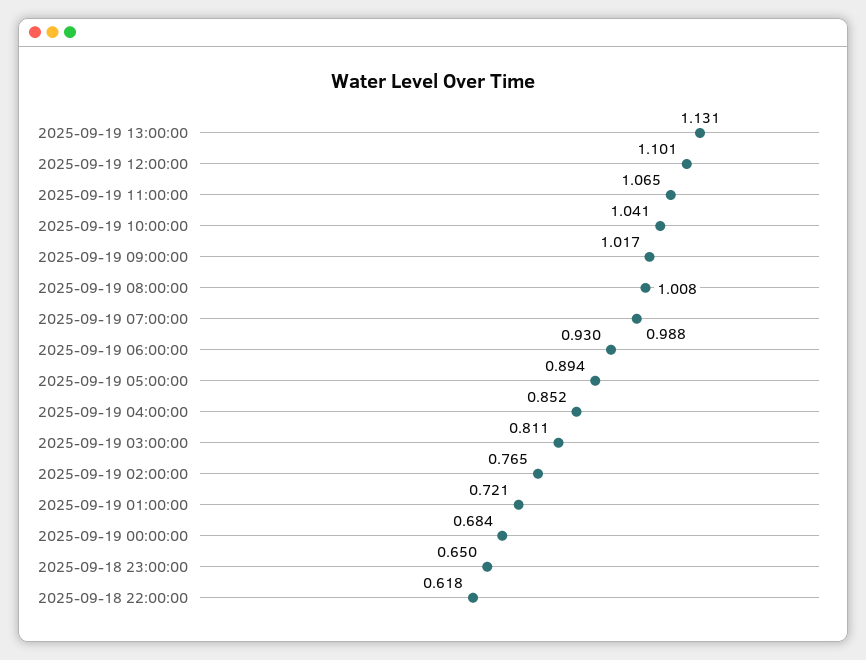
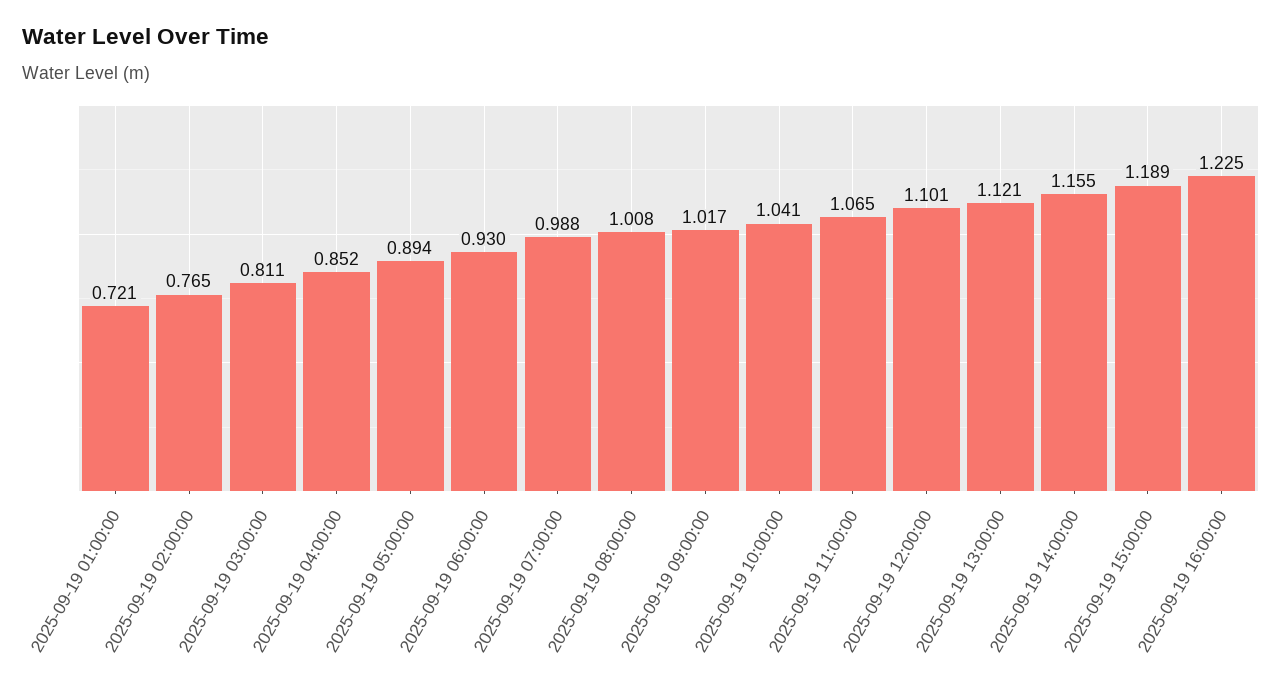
2025-09-19 13:00:00: 1.131 -> 1.121
2025-09-19 00:00:00: 0.684 -> none
2025-09-18 23:00:00: 0.65 -> none
2025-09-18 22:00:00: 0.618 -> none
2025-09-19 14:00:00: none -> 1.155
2025-09-19 15:00:00: none -> 1.189
2025-09-19 16:00:00: none -> 1.225

